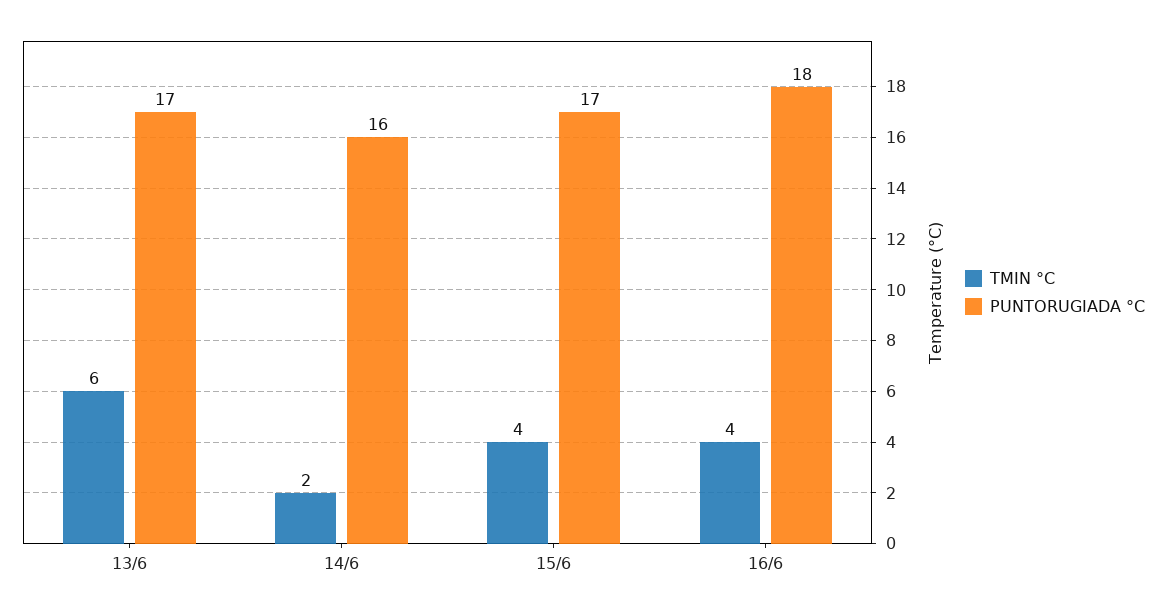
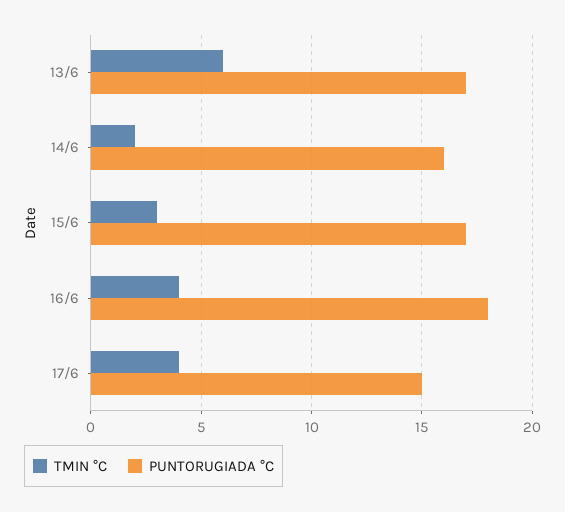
TMIN °C, 15/6: 4 -> 3
TMIN °C, 17/6: none -> 4
PUNTORUGIADA °C, 17/6: none -> 15

